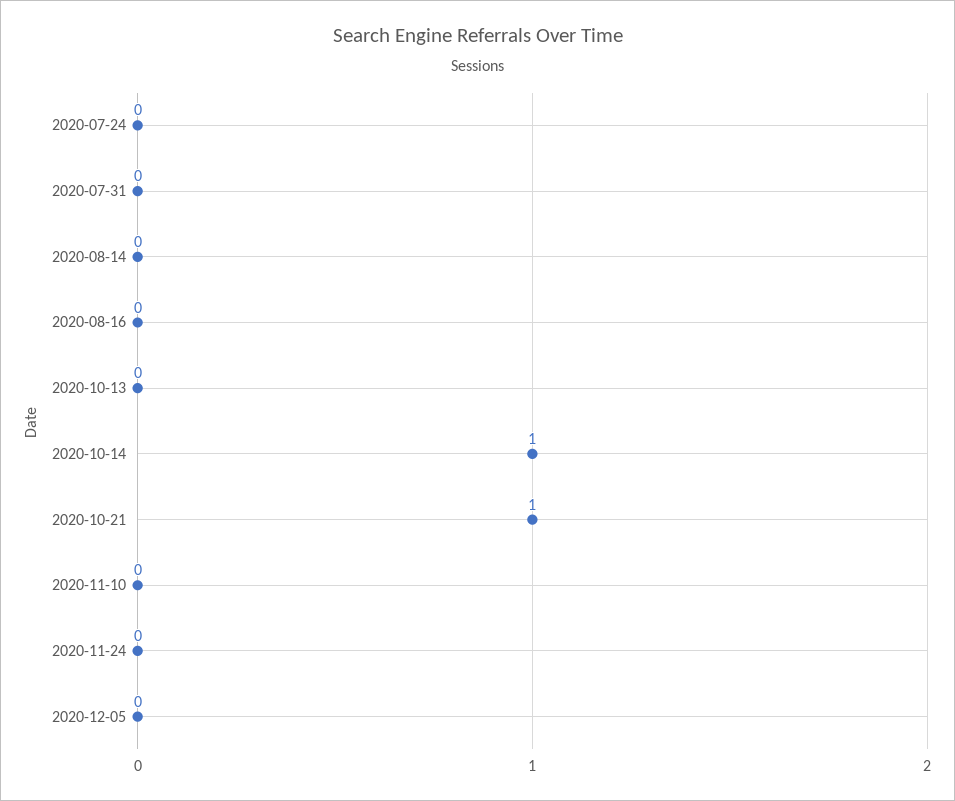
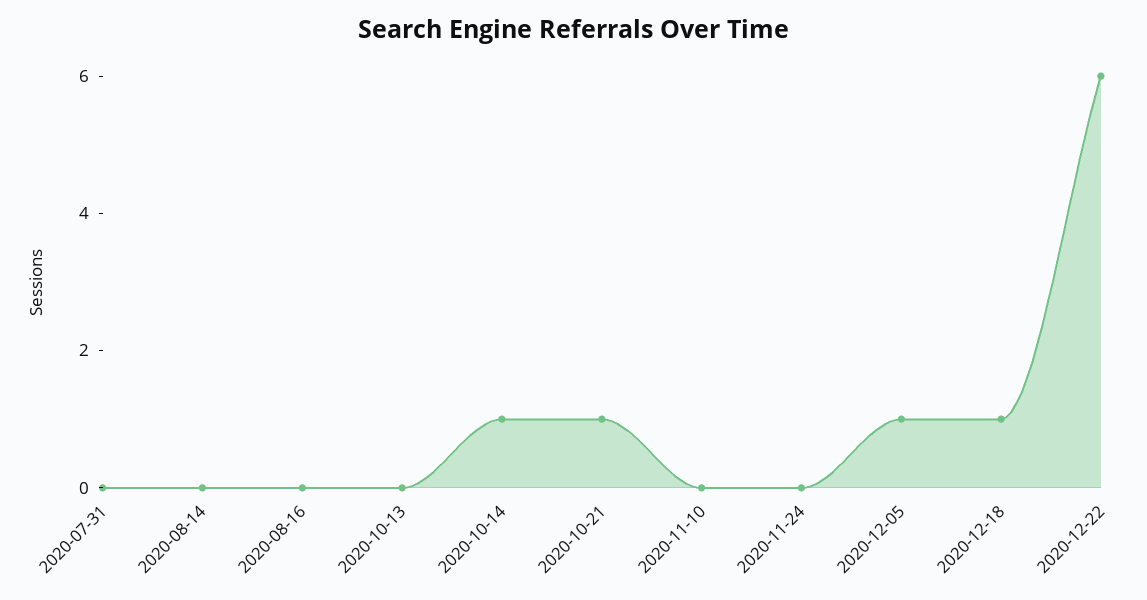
2020-07-24: 0 -> none
2020-12-05: 0 -> 1
2020-12-18: none -> 1
2020-12-22: none -> 6

